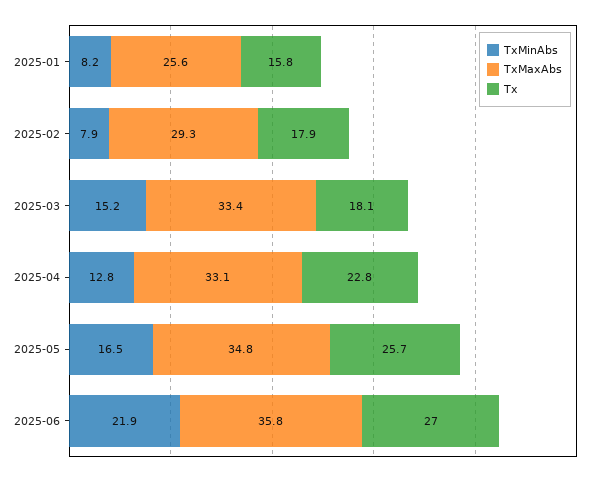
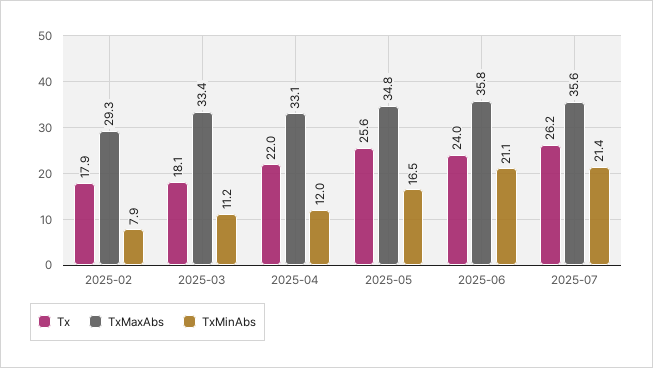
TxMinAbs, 2025-01: 8.2 -> none
TxMaxAbs, 2025-01: 25.6 -> none
Tx, 2025-01: 15.8 -> none
TxMinAbs, 2025-03: 15.2 -> 11.2
TxMinAbs, 2025-04: 12.8 -> 12
Tx, 2025-04: 22.8 -> 22
Tx, 2025-05: 25.7 -> 25.6
TxMinAbs, 2025-06: 21.9 -> 21.1
Tx, 2025-06: 27 -> 24
Tx, 2025-07: none -> 26.2
TxMaxAbs, 2025-07: none -> 35.6
TxMinAbs, 2025-07: none -> 21.4

